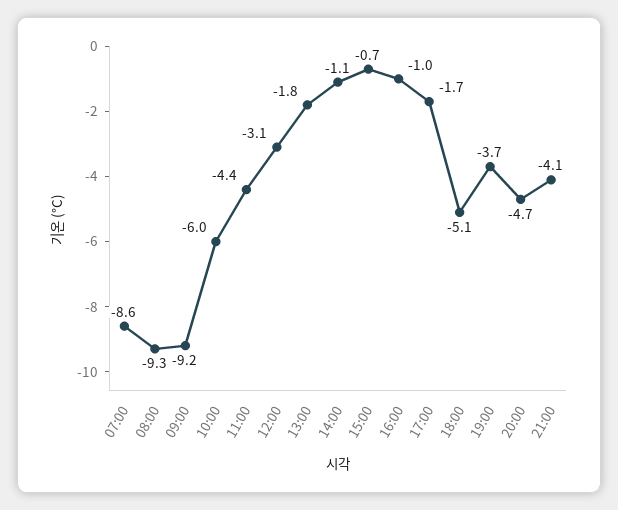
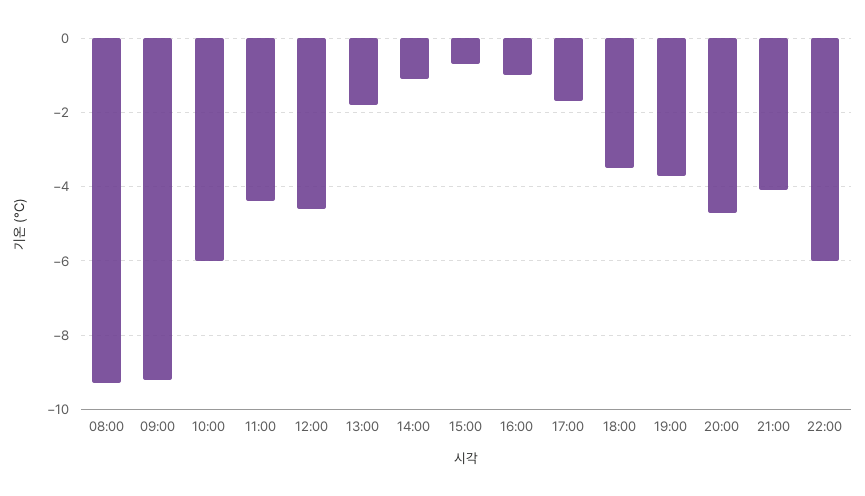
07:00: -8.6 -> none
12:00: -3.1 -> -4.5
18:00: -5.1 -> -3.5
22:00: none -> -6

